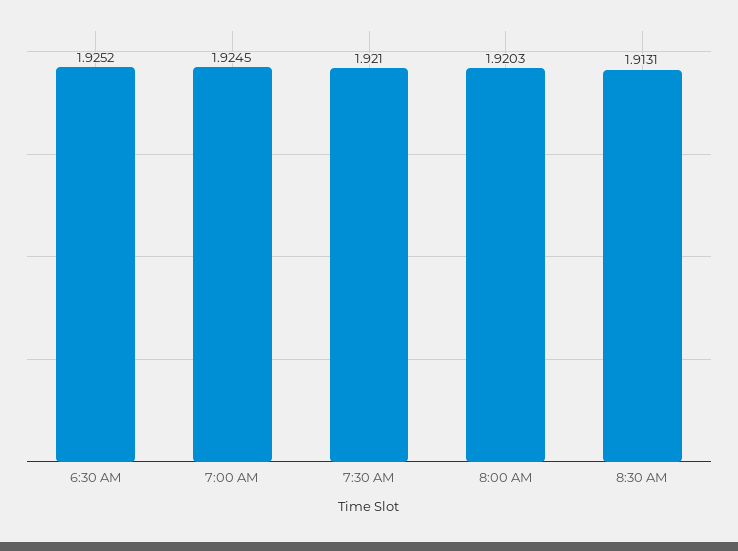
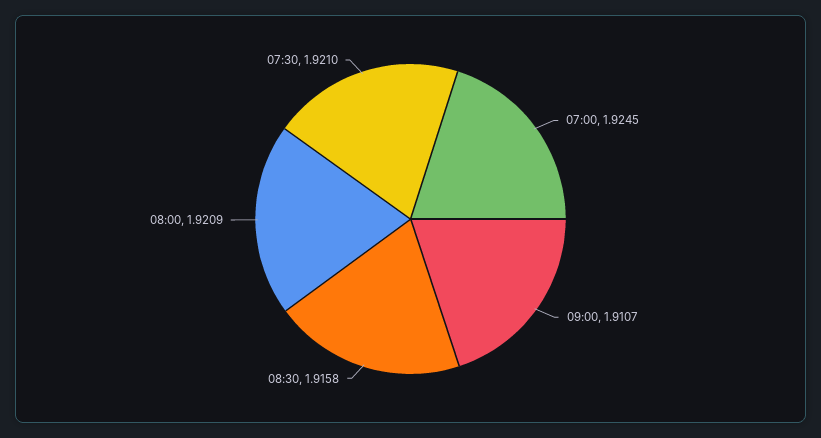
6:30 AM: 1.9252 -> none
8:00 AM: 1.9203 -> 1.9209
8:30 AM: 1.9131 -> 1.9158
09:00: none -> 1.9107

